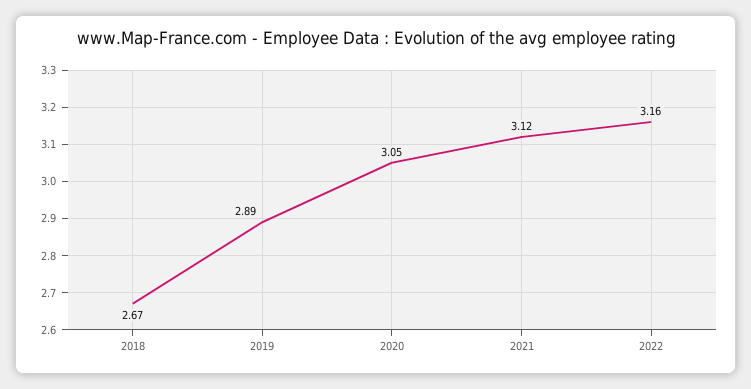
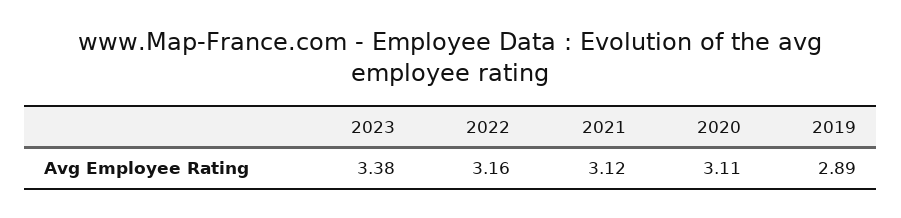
2018: 2.67 -> none
2020: 3.05 -> 3.11
2023: none -> 3.38

